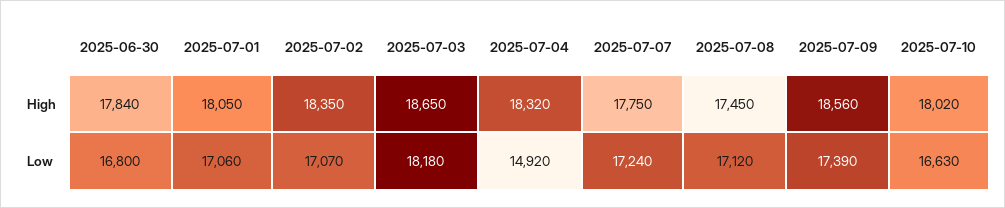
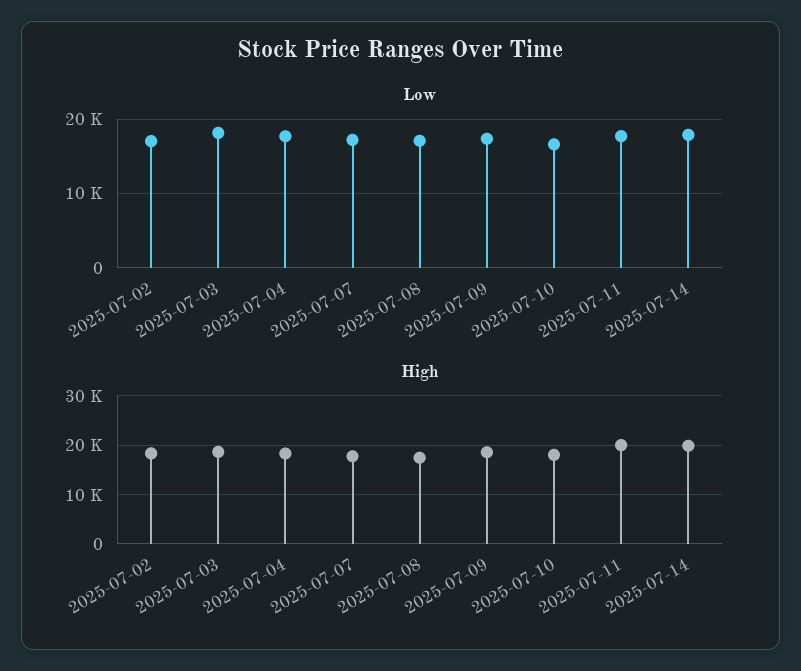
High, 2025-06-30: 17840 -> none
High, 2025-07-01: 18050 -> none
Low, 2025-06-30: 16800 -> none
Low, 2025-07-01: 17060 -> none
Low, 2025-07-04: 14920 -> 18000
Low, 2025-07-11: none -> 18000
Low, 2025-07-14: none -> 18000
High, 2025-07-11: none -> 20000
High, 2025-07-14: none -> 20000

